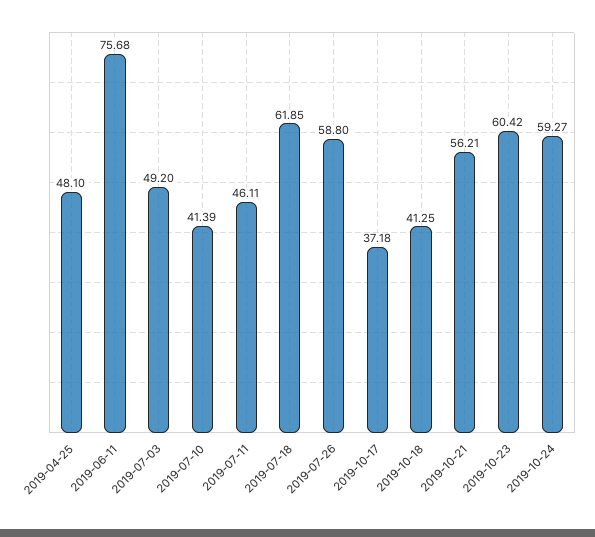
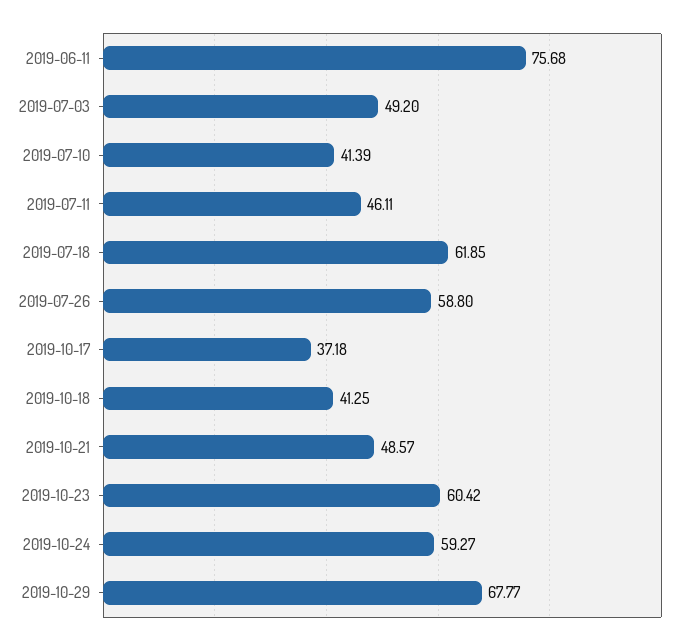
2019-04-25: 48.1 -> none
2019-10-21: 56.21 -> 48.57
2019-10-29: none -> 67.77

